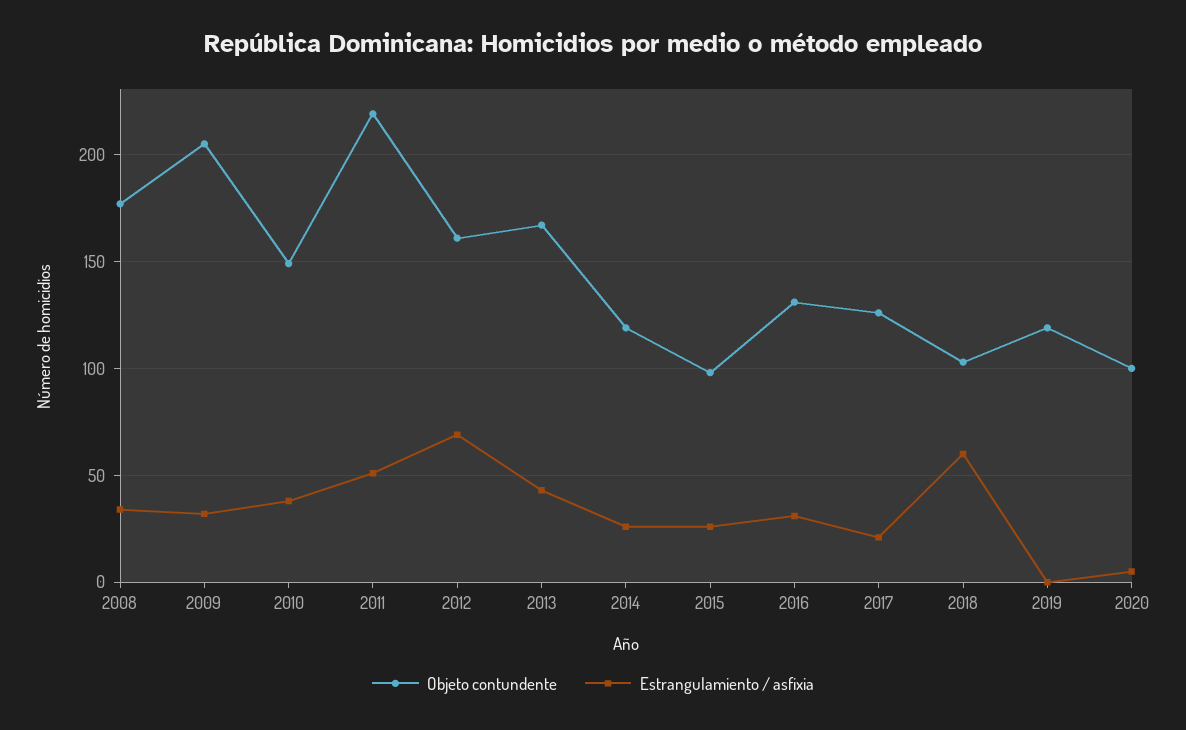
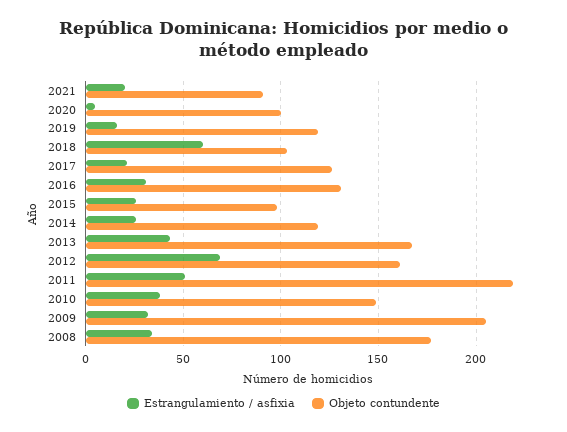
Estrangulamiento / asfixia, 2019: 0 -> 15
Estrangulamiento / asfixia, 2021: none -> 20
Objeto contundente, 2021: none -> 90

